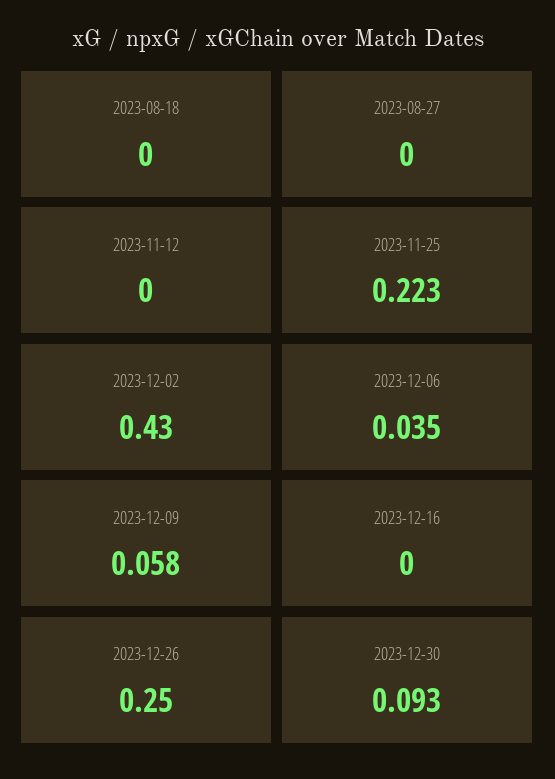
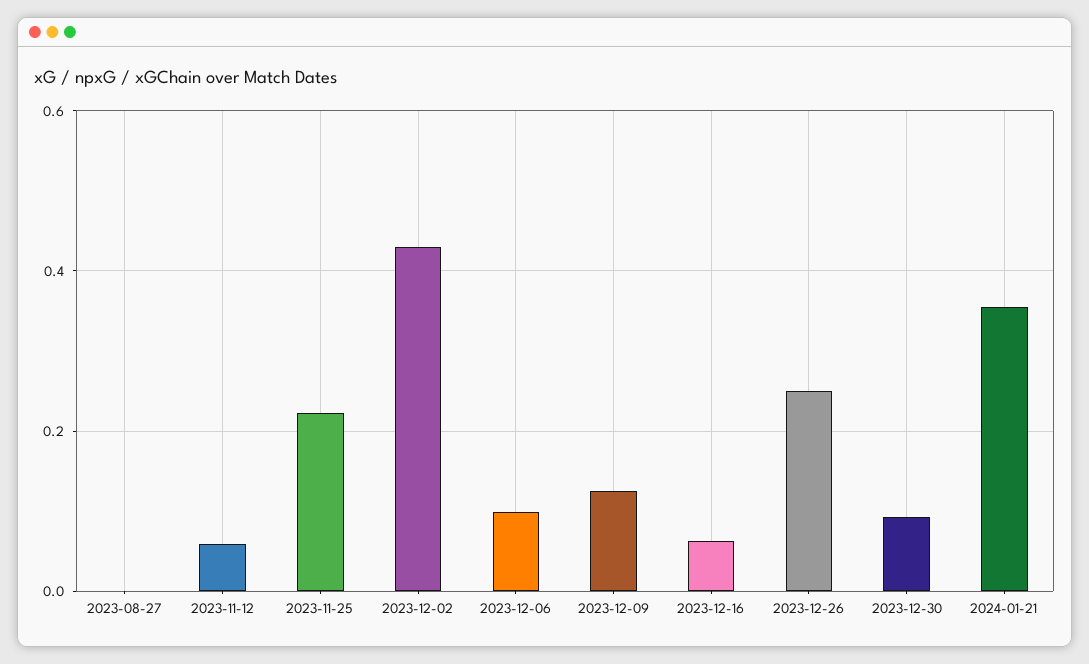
2023-08-18: 0 -> none
2023-11-12: 0 -> 0.06
2023-12-06: 0.035 -> 0.1
2023-12-09: 0.058 -> 0.12
2023-12-16: 0 -> 0.06
2024-01-21: none -> 0.36

